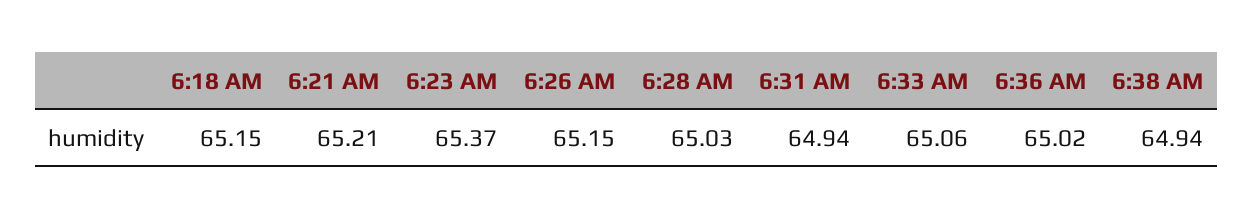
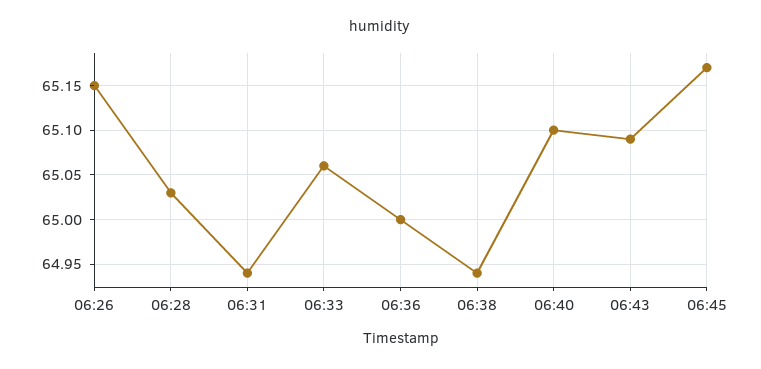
6:18 AM: 65.15 -> none
6:21 AM: 65.21 -> none
6:23 AM: 65.37 -> none
6:36 AM: 65.02 -> 65
06:40: none -> 65.1
06:43: none -> 65.09
06:45: none -> 65.17

